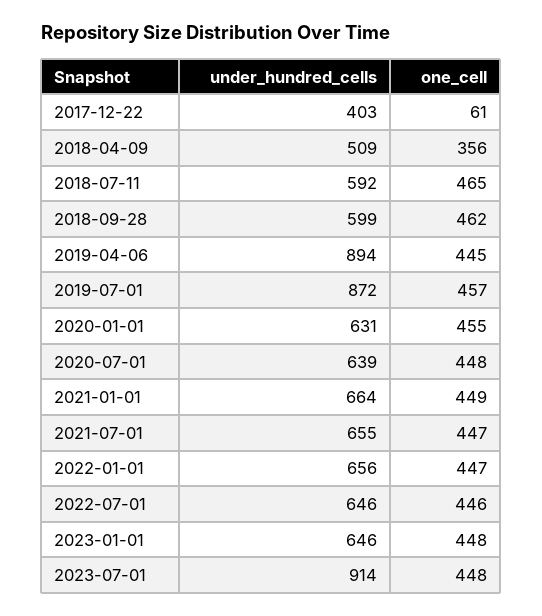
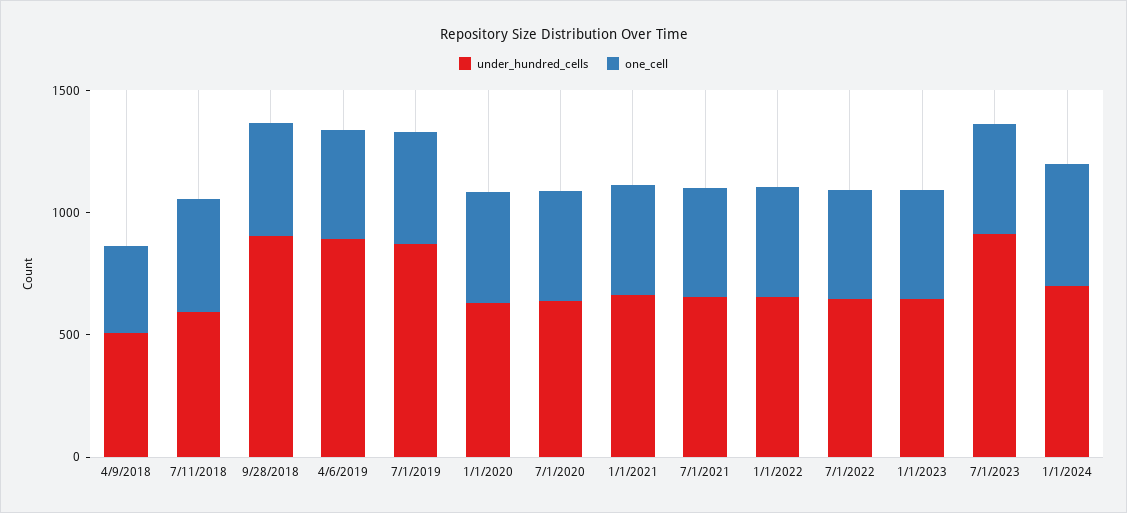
under_hundred_cells, 2017-12-22: 403 -> none
one_cell, 2017-12-22: 61 -> none
under_hundred_cells, 2018-09-28: 599 -> 900
under_hundred_cells, 1/1/2024: none -> 700
one_cell, 1/1/2024: none -> 500

